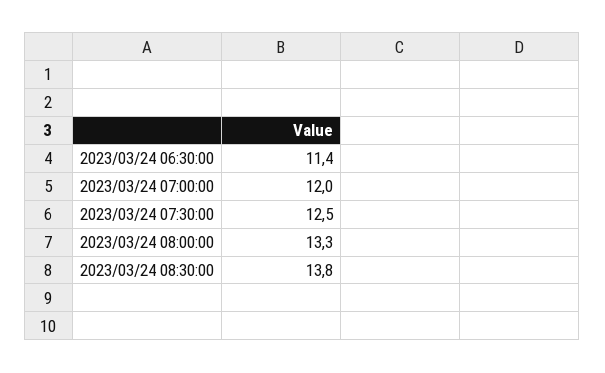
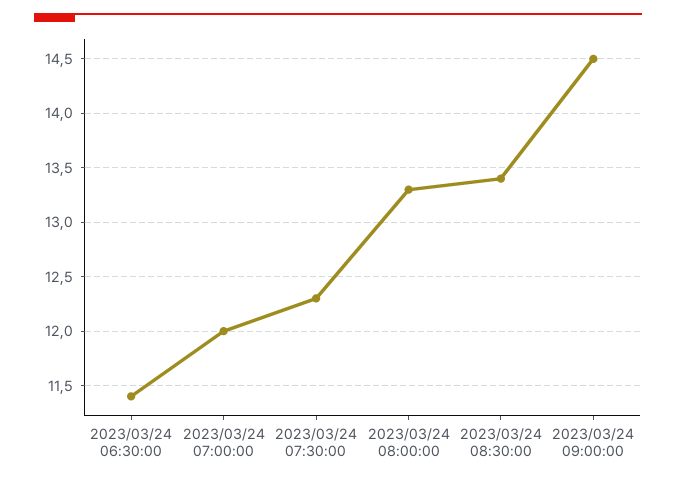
2023/03/24 07:30:00: 12.5 -> 12.3
2023/03/24 08:30:00: 13.8 -> 13.4
2023/03/24 09:00:00: none -> 14.5

